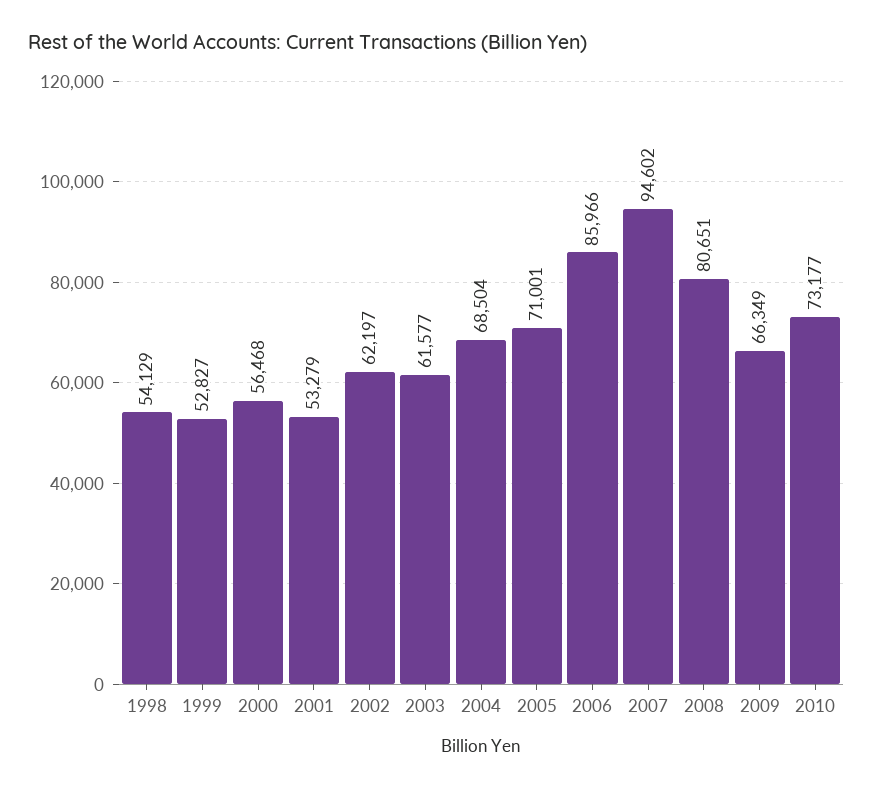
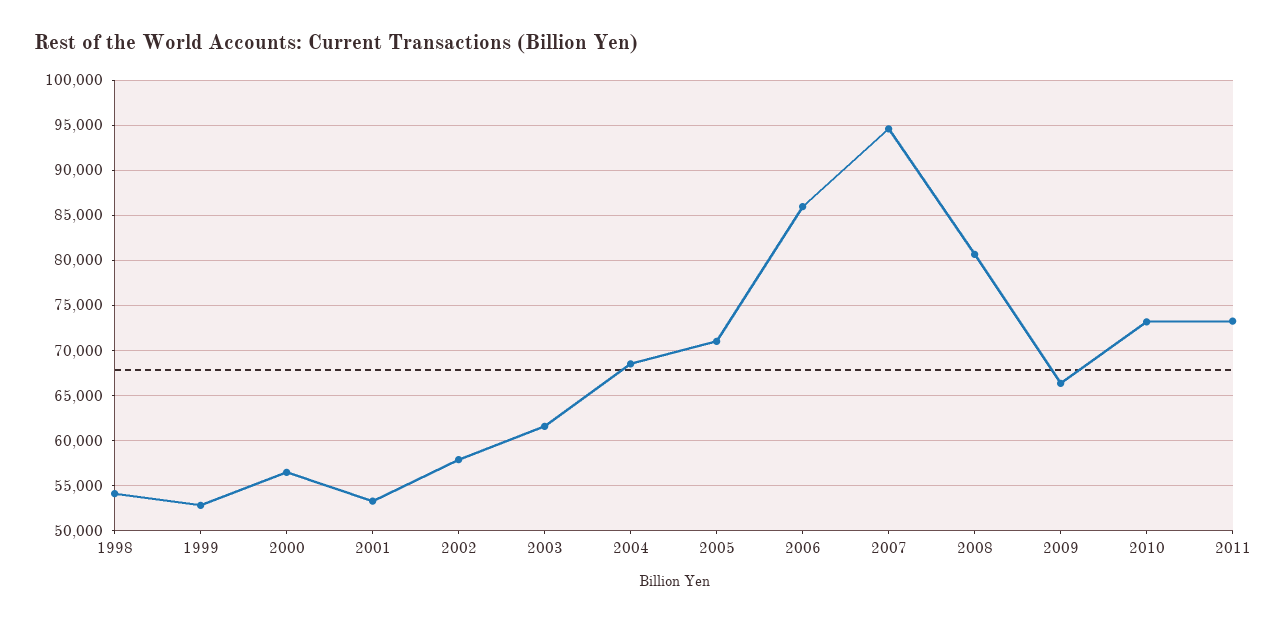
2002: 62197 -> 58000
2011: none -> 73000

